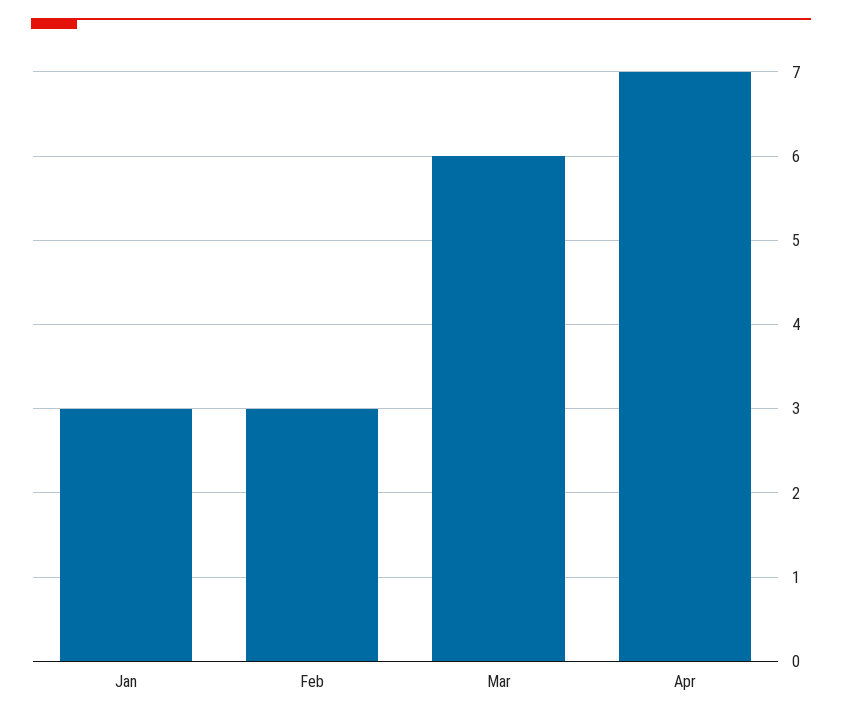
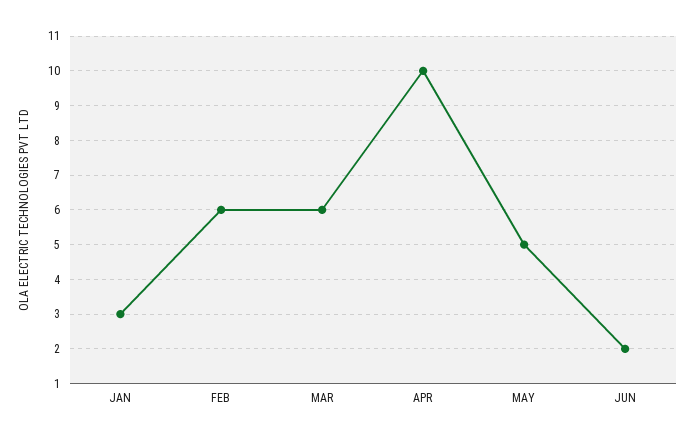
Feb: 3 -> 6
Apr: 7 -> 10
MAY: none -> 5
JUN: none -> 2

